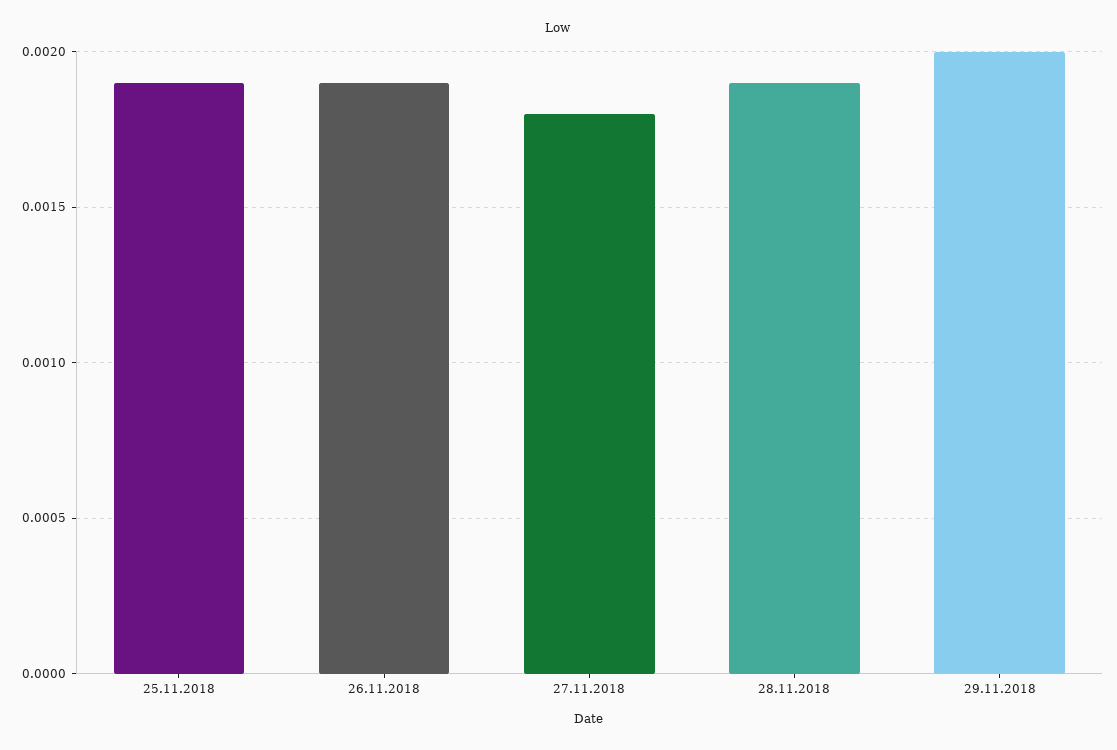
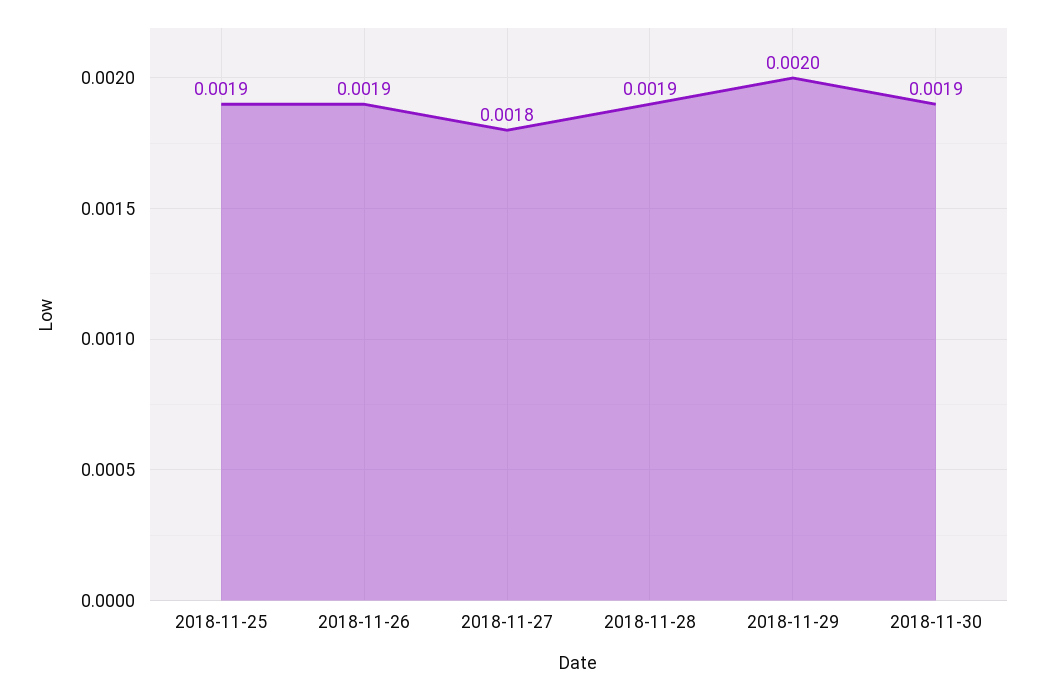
2018-11-30: none -> 0.0019

